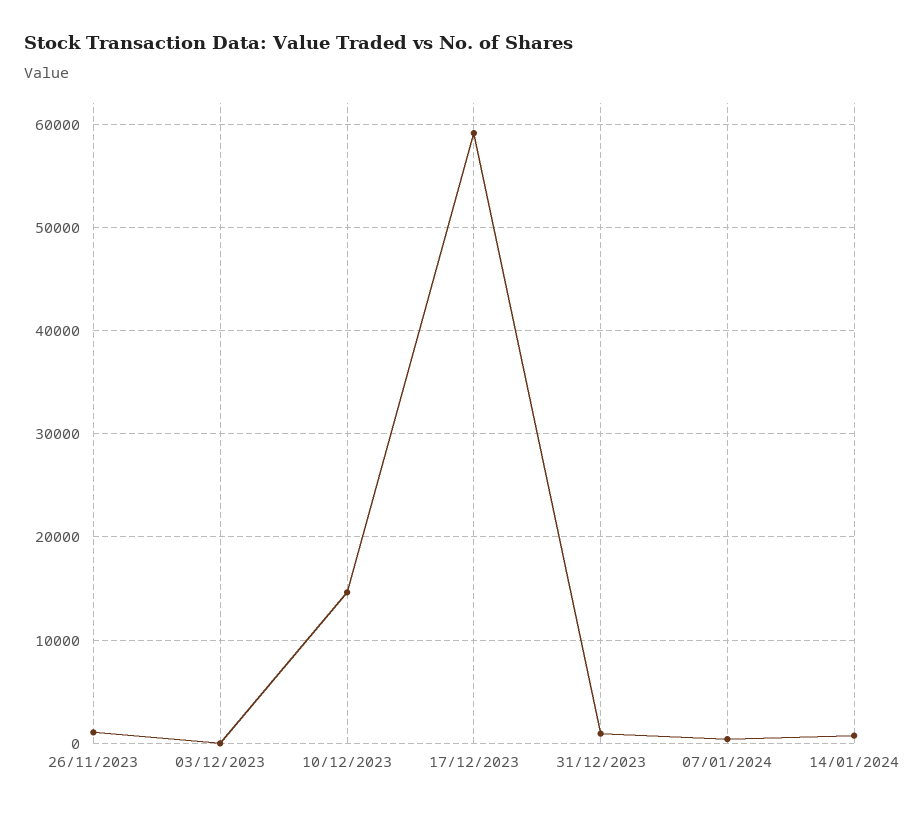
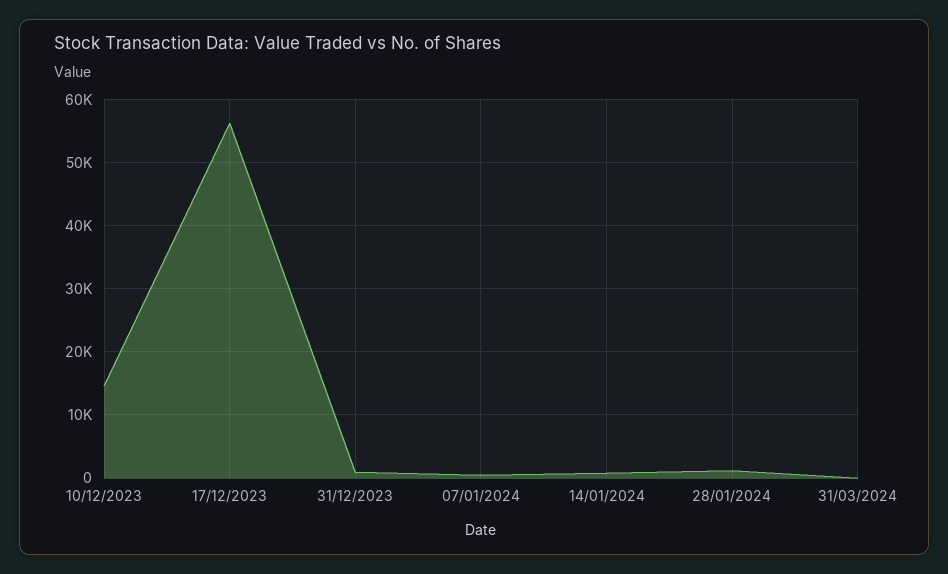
26/11/2023: 1000 -> none
03/12/2023: 0 -> none
17/12/2023: 59000 -> 56000
28/01/2024: none -> 1000
31/03/2024: none -> 0

